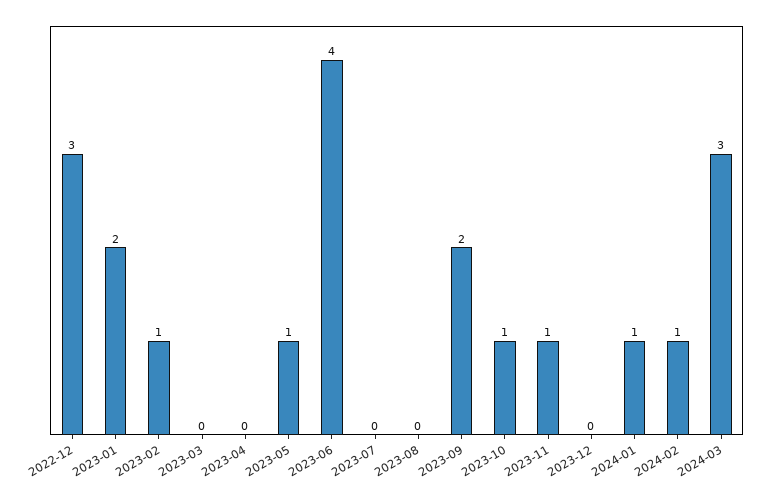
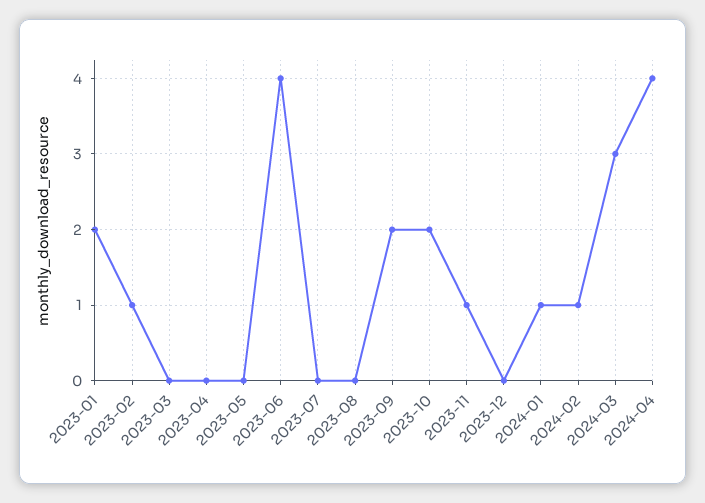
2022-12: 3 -> none
2023-05: 1 -> 0
2023-10: 1 -> 2
2024-04: none -> 4

